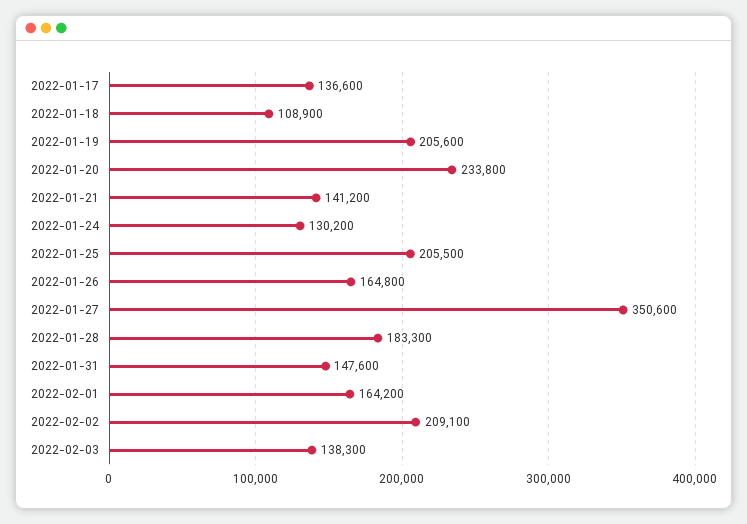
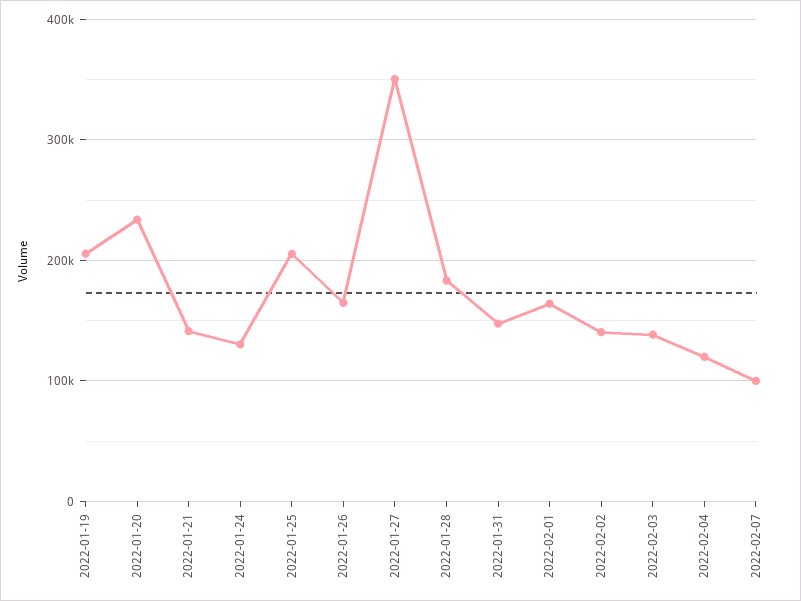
2022-01-17: 136600 -> none
2022-01-18: 108900 -> none
2022-02-02: 209100 -> 140000
2022-02-04: none -> 120000
2022-02-07: none -> 100000

